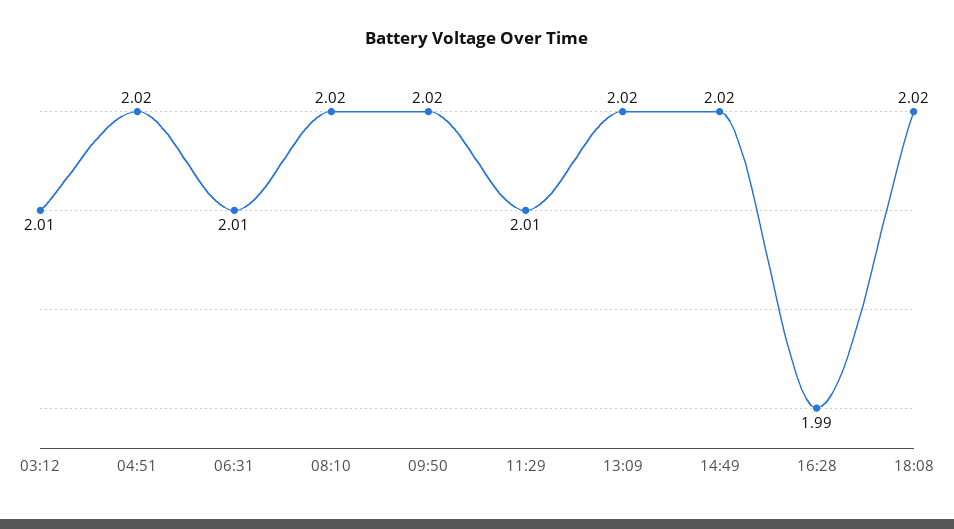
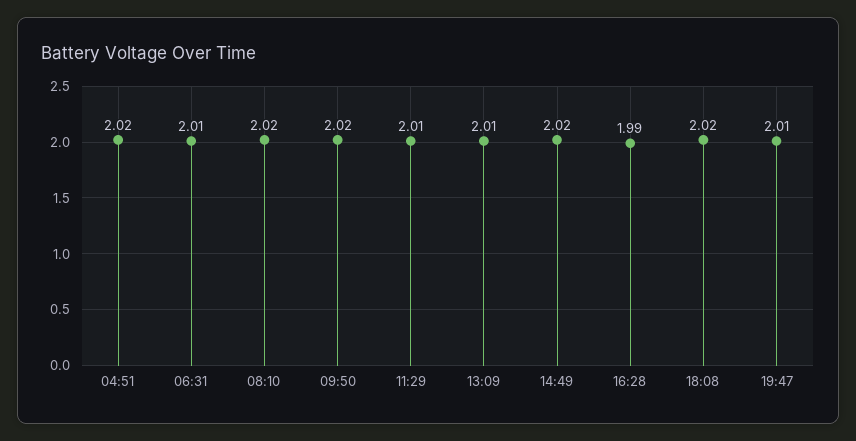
03:12: 2.01 -> none
13:09: 2.02 -> 2.01
19:47: none -> 2.01

